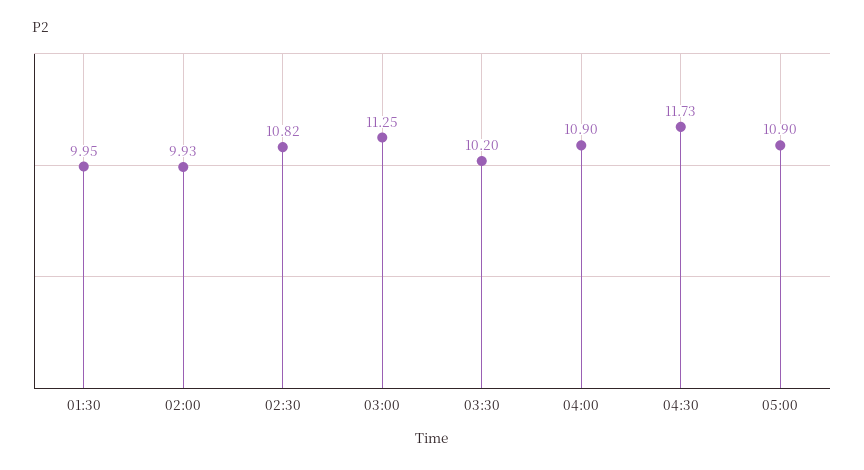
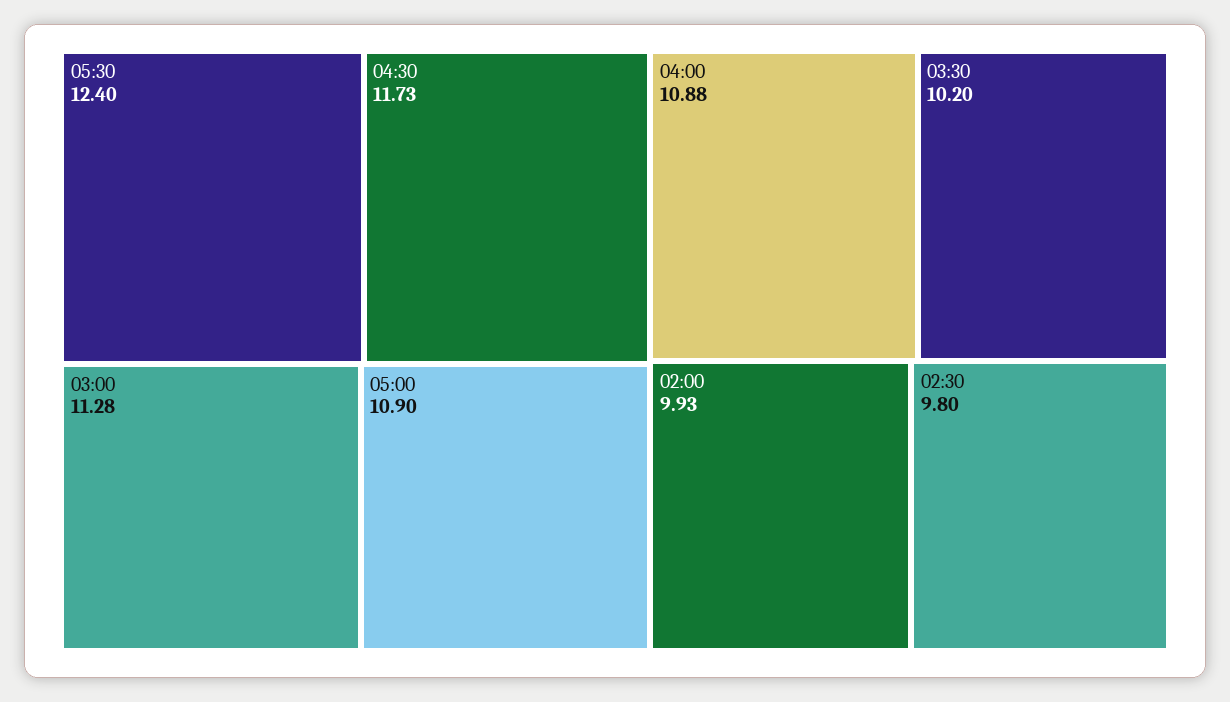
01:30: 9.95 -> none
02:30: 10.82 -> 9.8
03:00: 11.25 -> 11.28
04:00: 10.9 -> 10.88
05:30: none -> 12.4

